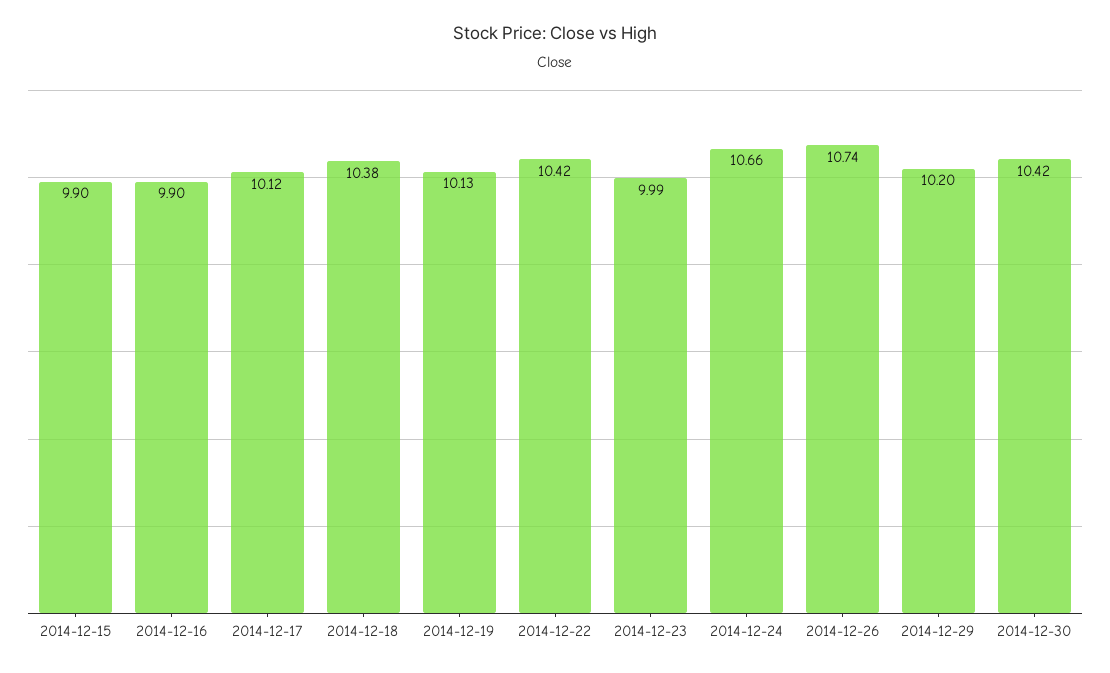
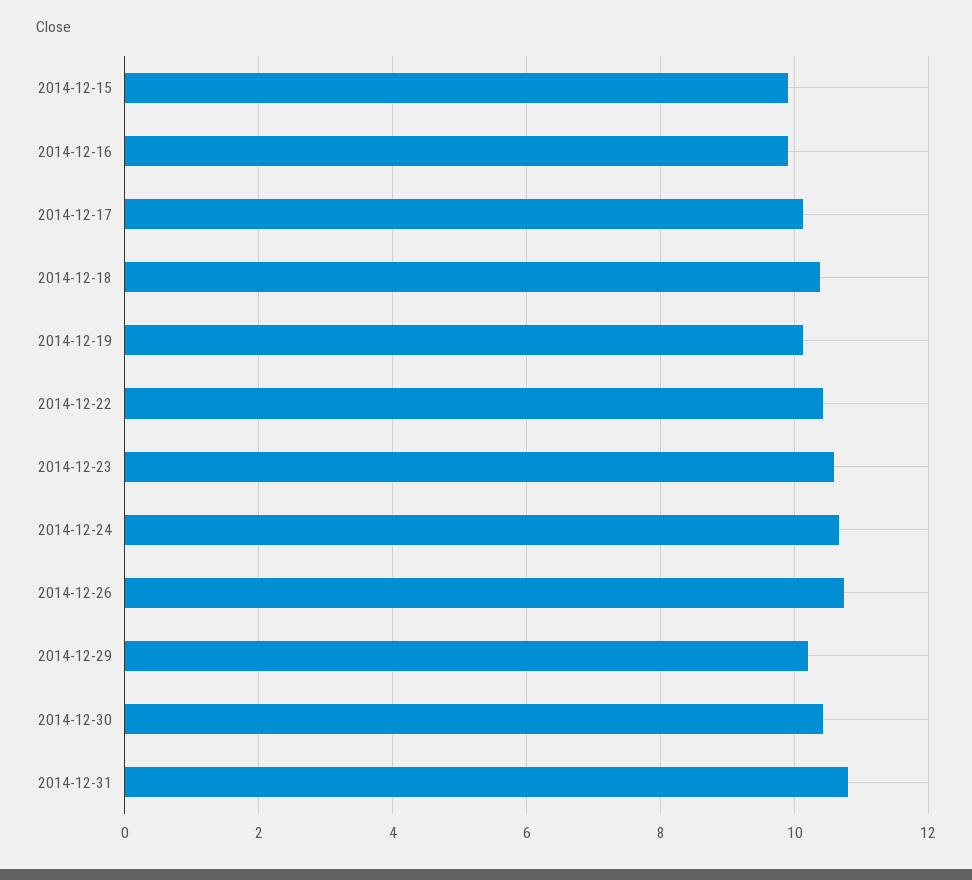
2014-12-23: 9.99 -> 10.6
2014-12-31: none -> 10.8

